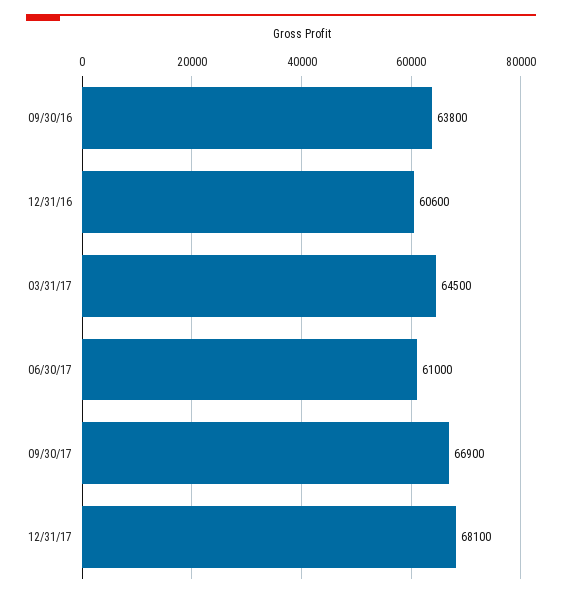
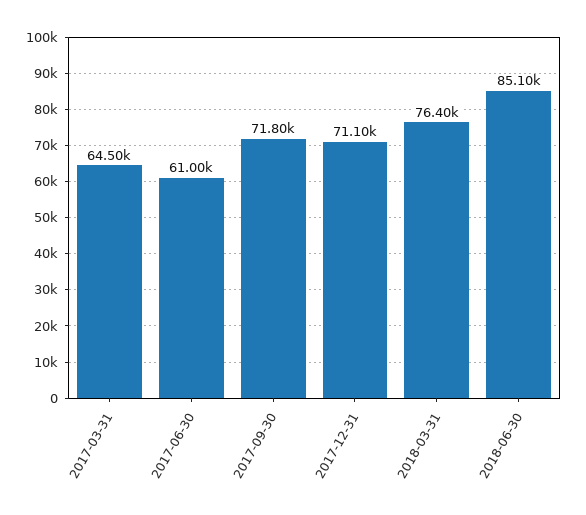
09/30/16: 63800 -> none
12/31/16: 60600 -> none
09/30/17: 66900 -> 71800
12/31/17: 68100 -> 71100
2018-03-31: none -> 76400
2018-06-30: none -> 85100

